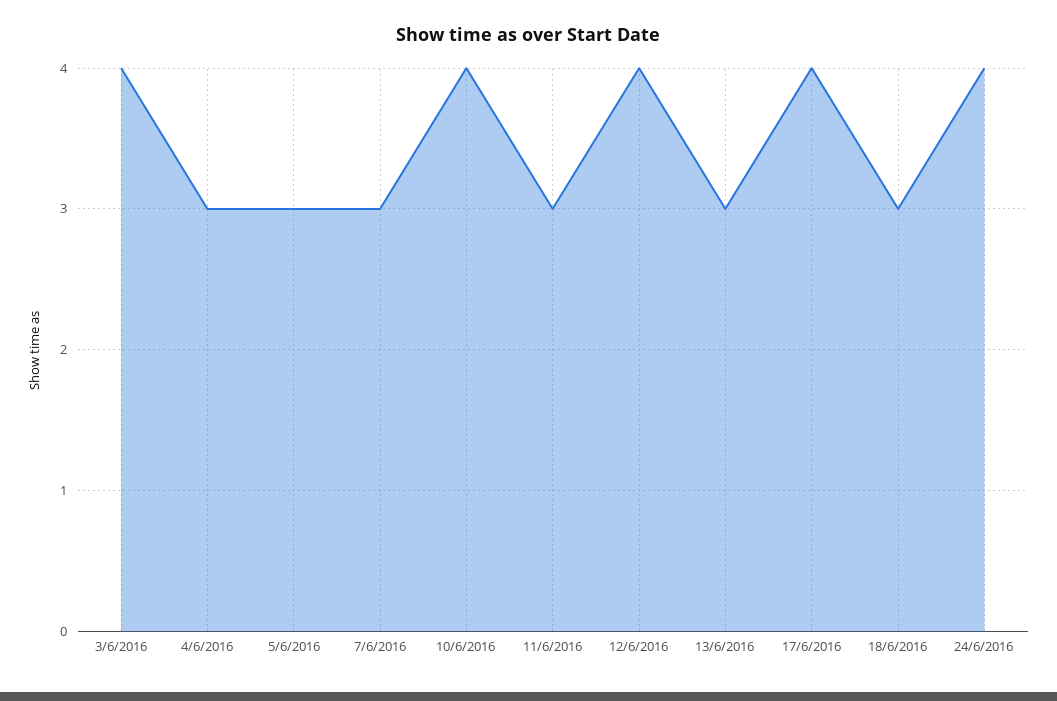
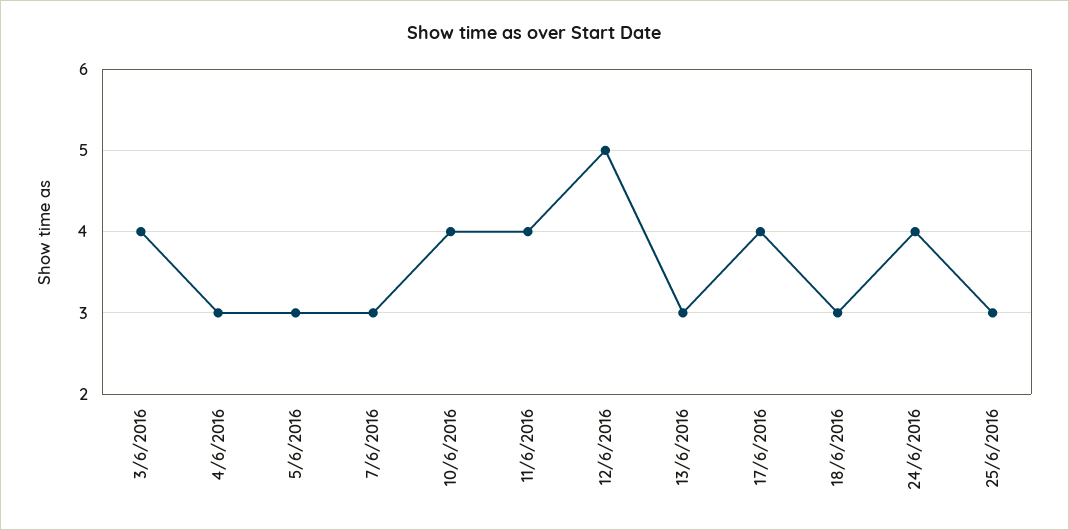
11/6/2016: 3 -> 4
12/6/2016: 4 -> 5
25/6/2016: none -> 3

